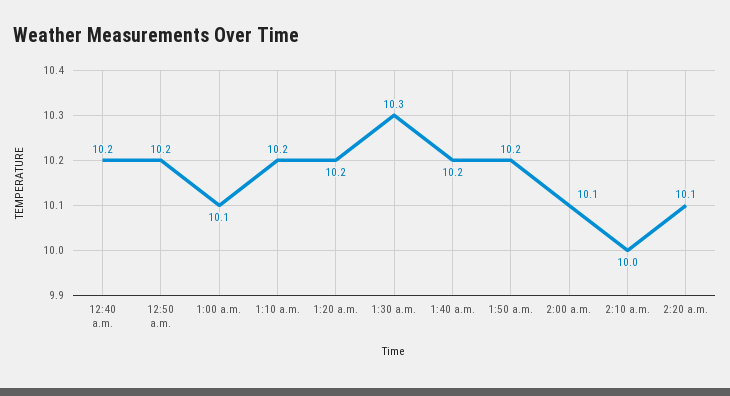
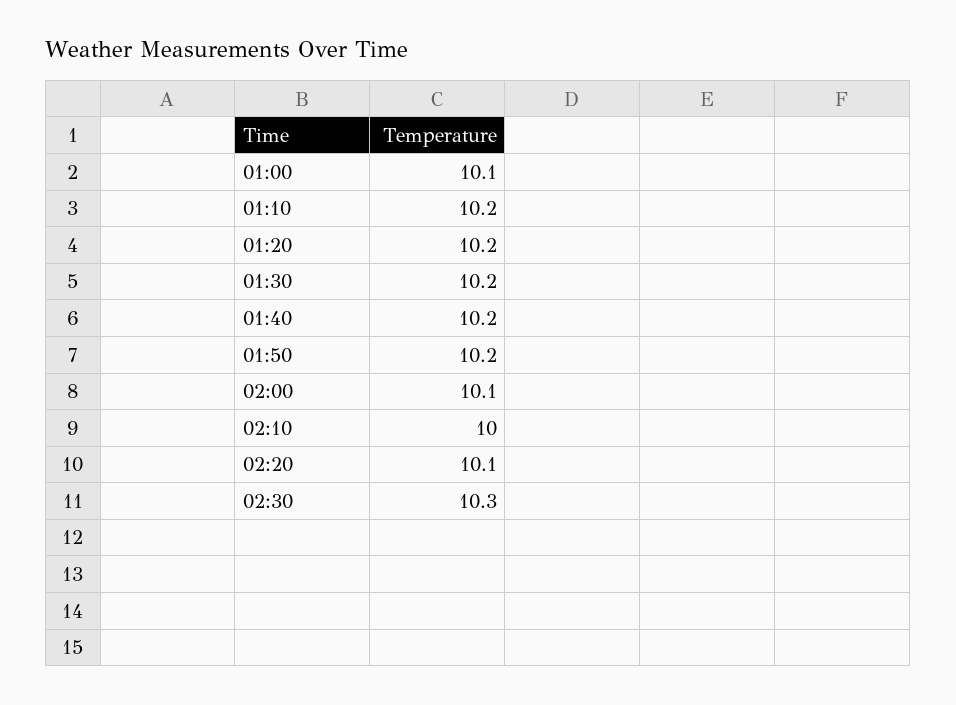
12:40 a.m.: 10.2 -> none
12:50 a.m.: 10.2 -> none
1:30 a.m.: 10.3 -> 10.2
02:30: none -> 10.3

